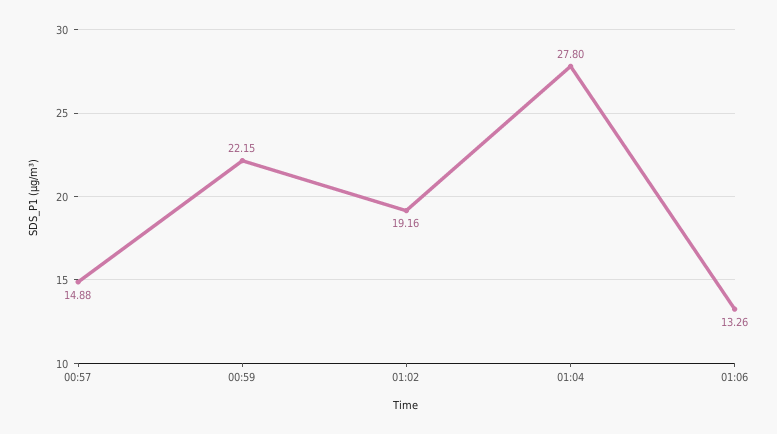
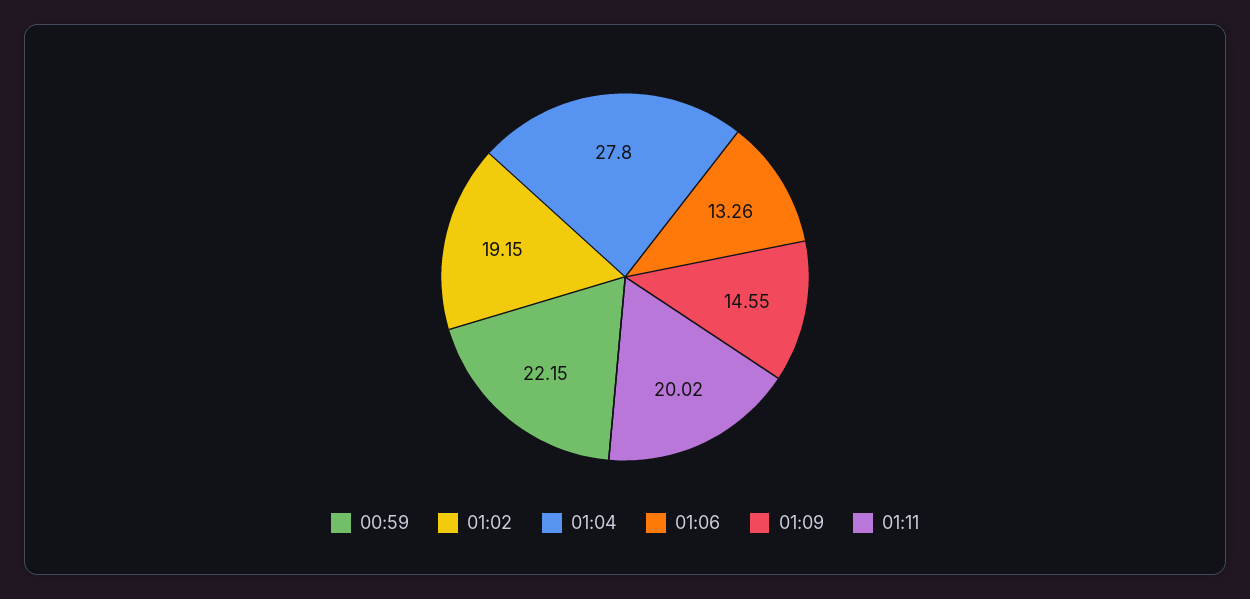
00:57: 14.88 -> none
01:02: 19.16 -> 19.15
01:09: none -> 14.55
01:11: none -> 20.02

